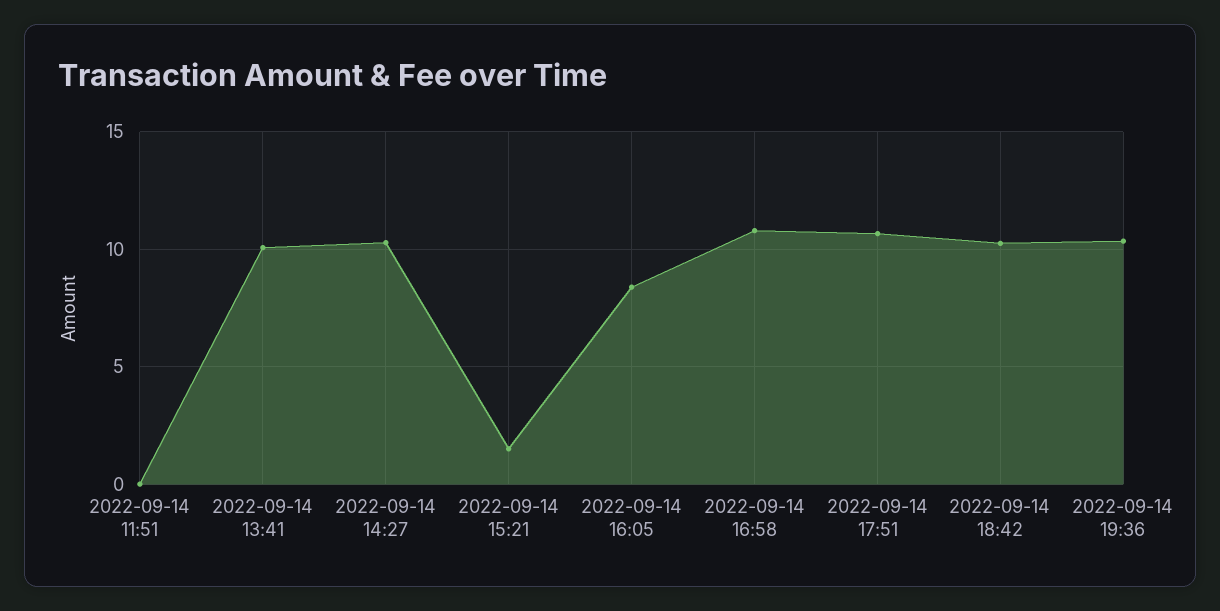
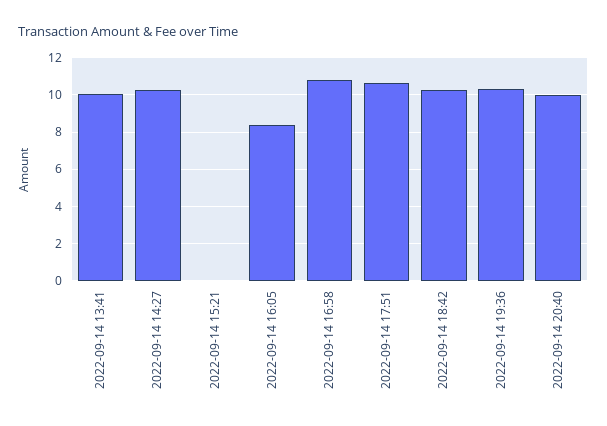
2022-09-14 11:51: 0 -> none
2022-09-14 15:21: 1.5 -> 0
2022-09-14 20:40: none -> 10

